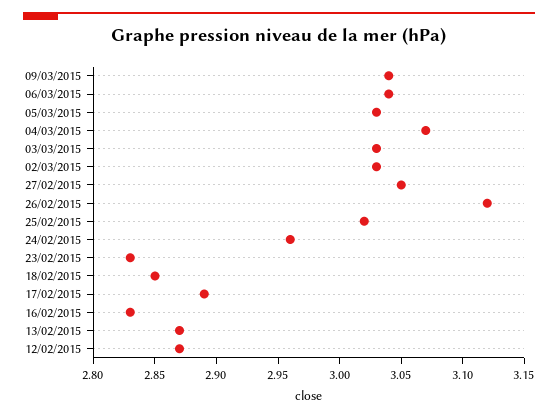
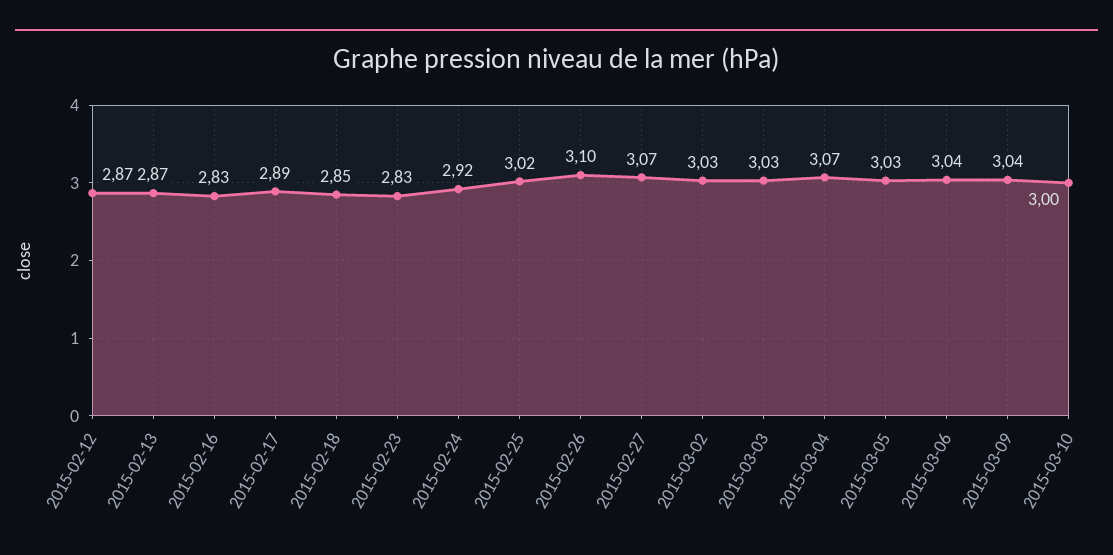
27/02/2015: 3.05 -> 3.07
26/02/2015: 3.12 -> 3.1
24/02/2015: 2.96 -> 2.92
2015-03-10: none -> 3

